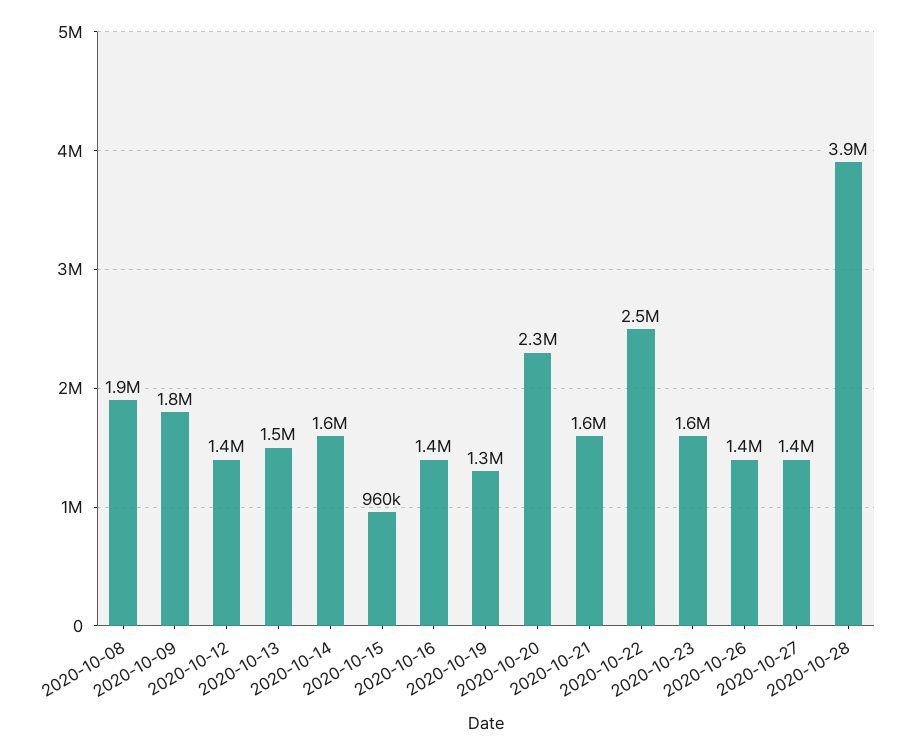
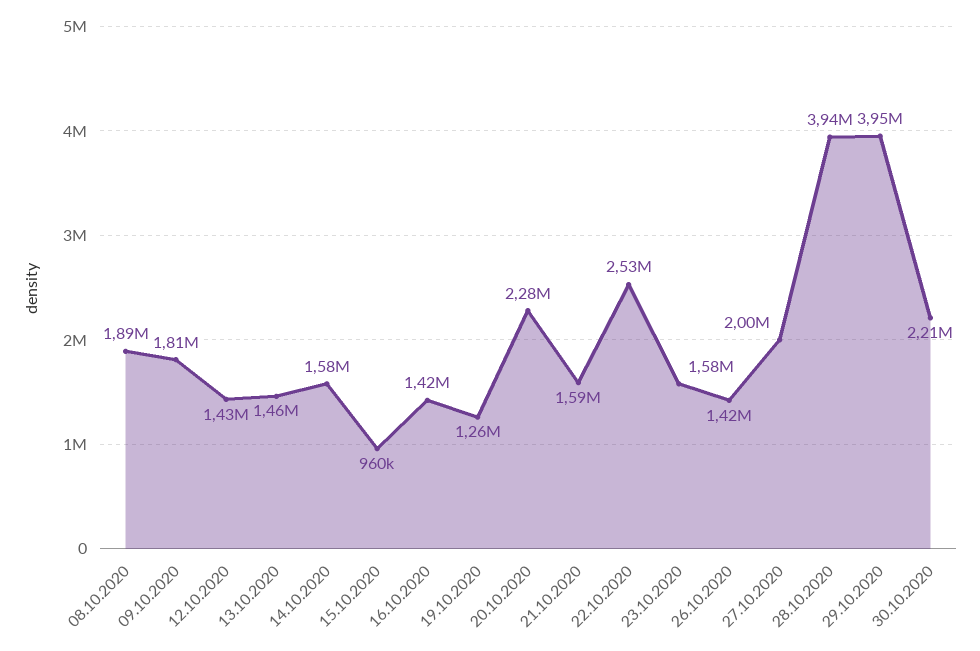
2020-10-27: 1400000 -> 2000000
29.10.2020: none -> 3950000
30.10.2020: none -> 2210000

